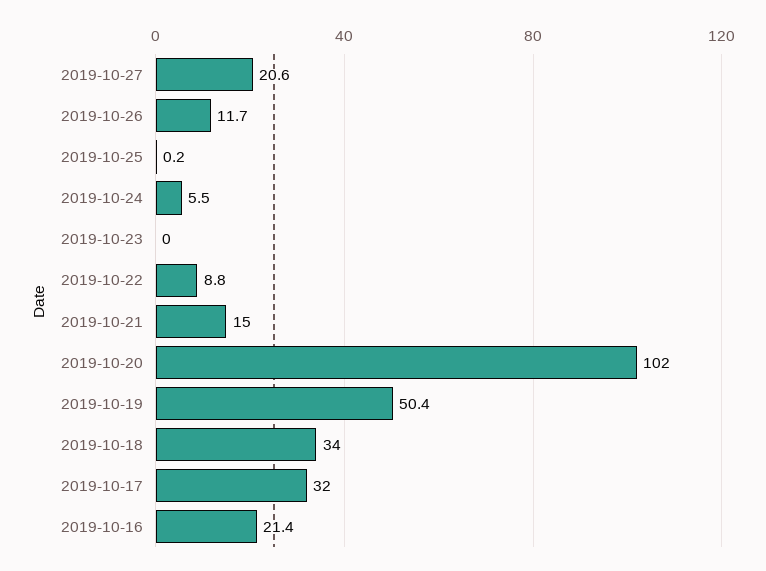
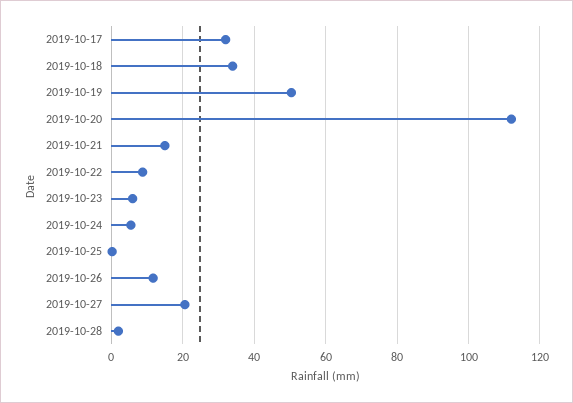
2019-10-23: 0 -> 6
2019-10-20: 102 -> 112
2019-10-16: 21.4 -> none
2019-10-28: none -> 2

